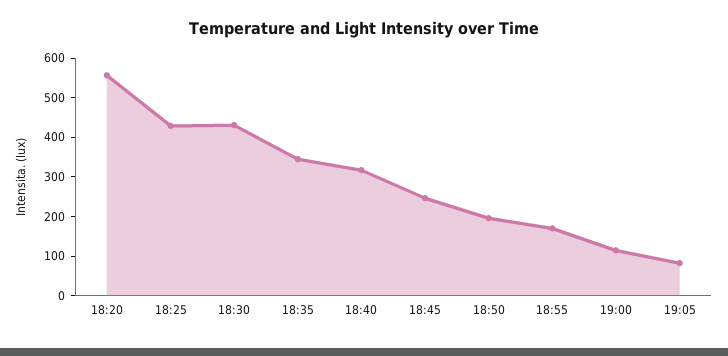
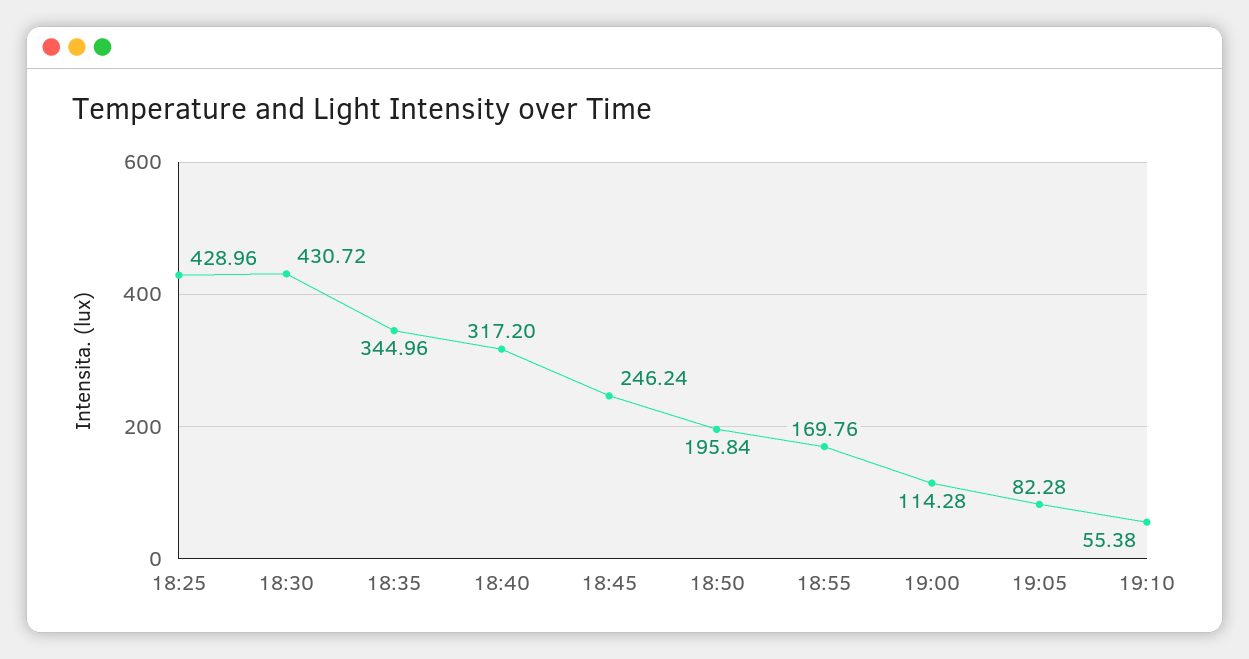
18:20: 550 -> none
19:10: none -> 55.38

